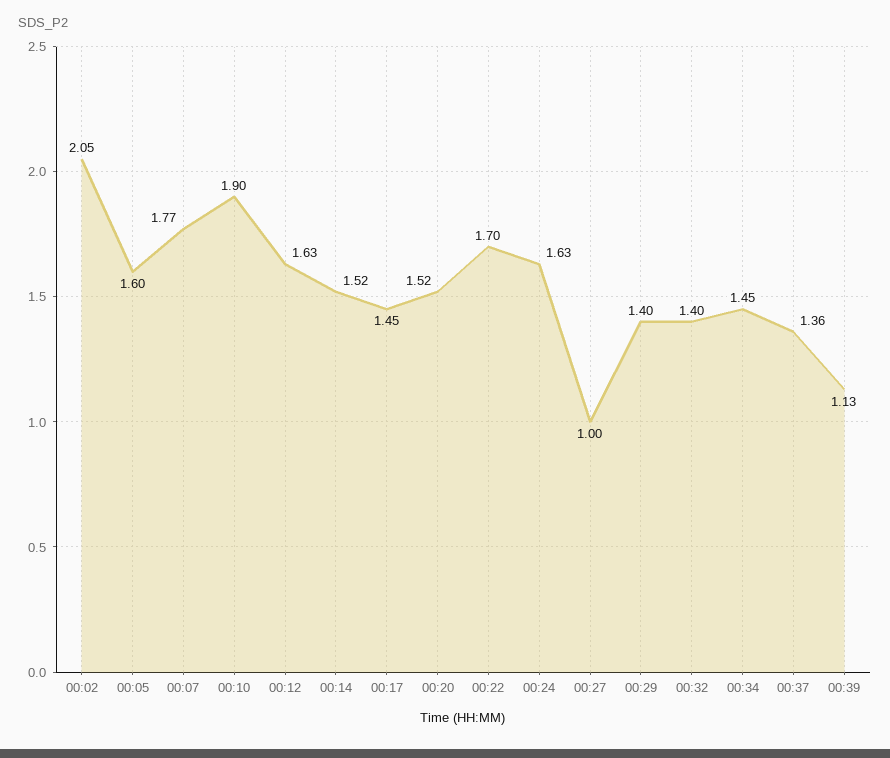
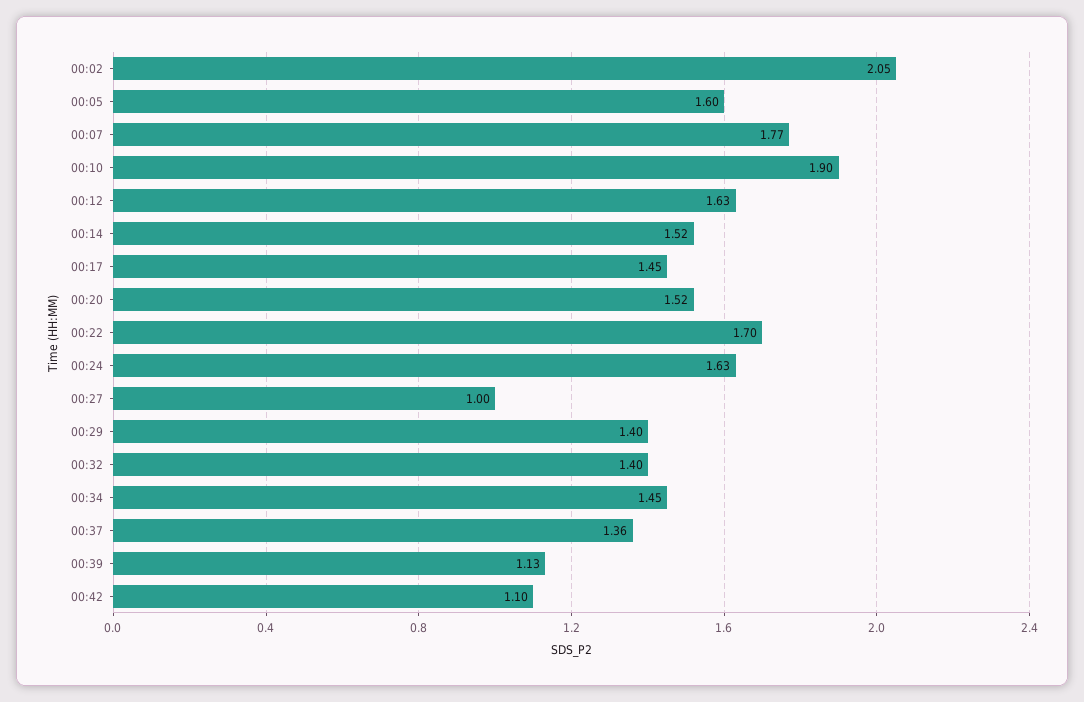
00:42: none -> 1.1

